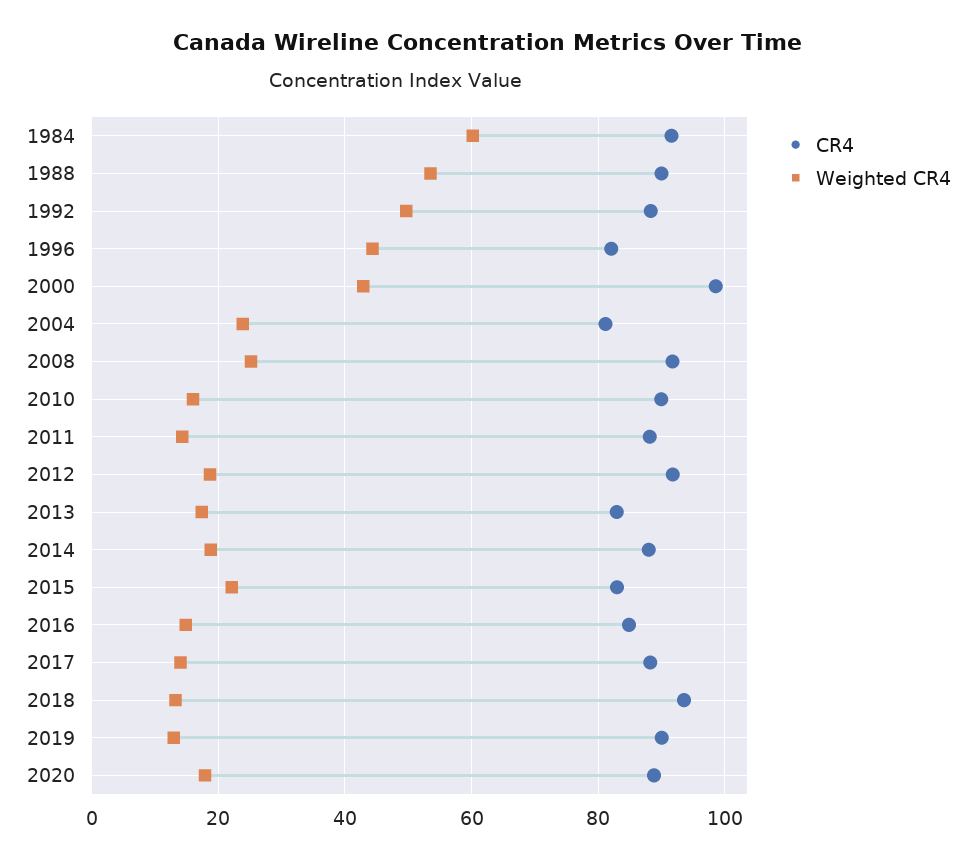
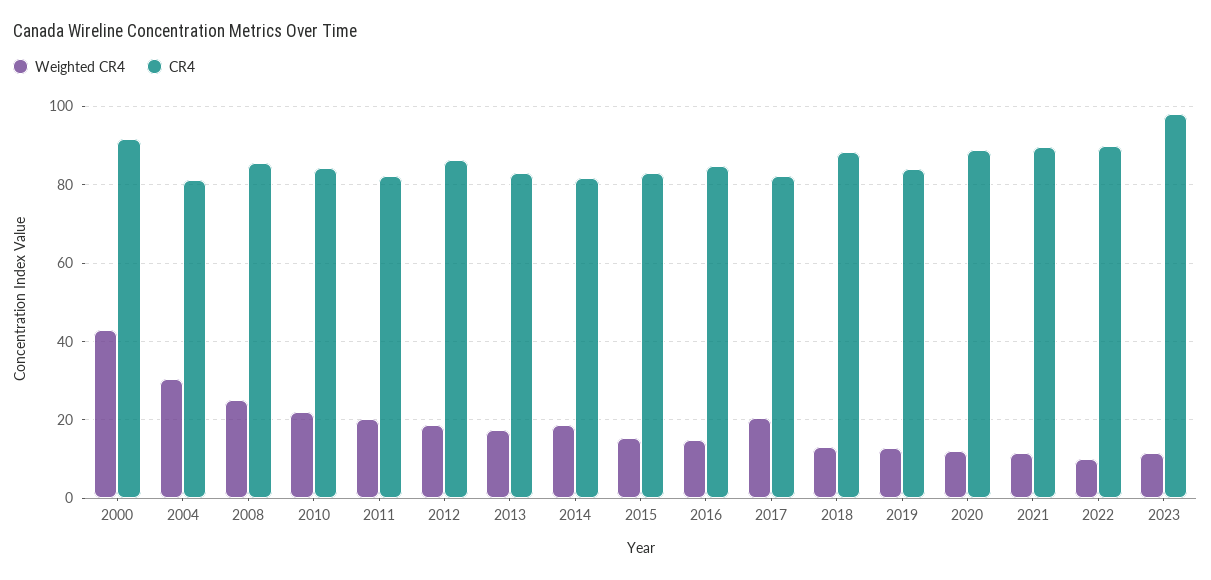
CR4, 1984: 92 -> none
Weighted CR4, 1984: 60 -> none
CR4, 1988: 90 -> none
Weighted CR4, 1988: 54 -> none
CR4, 1992: 88 -> none
Weighted CR4, 1992: 50 -> none
CR4, 1996: 82 -> none
Weighted CR4, 1996: 44 -> none
CR4, 2000: 98 -> 92
Weighted CR4, 2004: 24 -> 30
CR4, 2008: 92 -> 86
CR4, 2010: 90 -> 84
Weighted CR4, 2010: 16 -> 22
CR4, 2011: 88 -> 82
Weighted CR4, 2011: 14 -> 20
CR4, 2012: 92 -> 86
CR4, 2014: 88 -> 82
Weighted CR4, 2015: 22 -> 16
CR4, 2017: 88 -> 82
Weighted CR4, 2017: 14 -> 20
CR4, 2018: 94 -> 88
CR4, 2019: 90 -> 84
Weighted CR4, 2020: 18 -> 12
Weighted CR4, 2021: none -> 12
CR4, 2021: none -> 90
Weighted CR4, 2022: none -> 10
CR4, 2022: none -> 90
Weighted CR4, 2023: none -> 12
CR4, 2023: none -> 98

